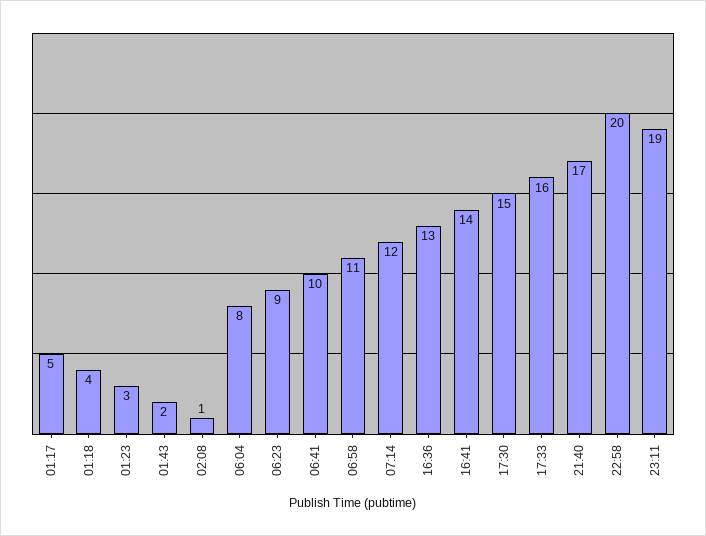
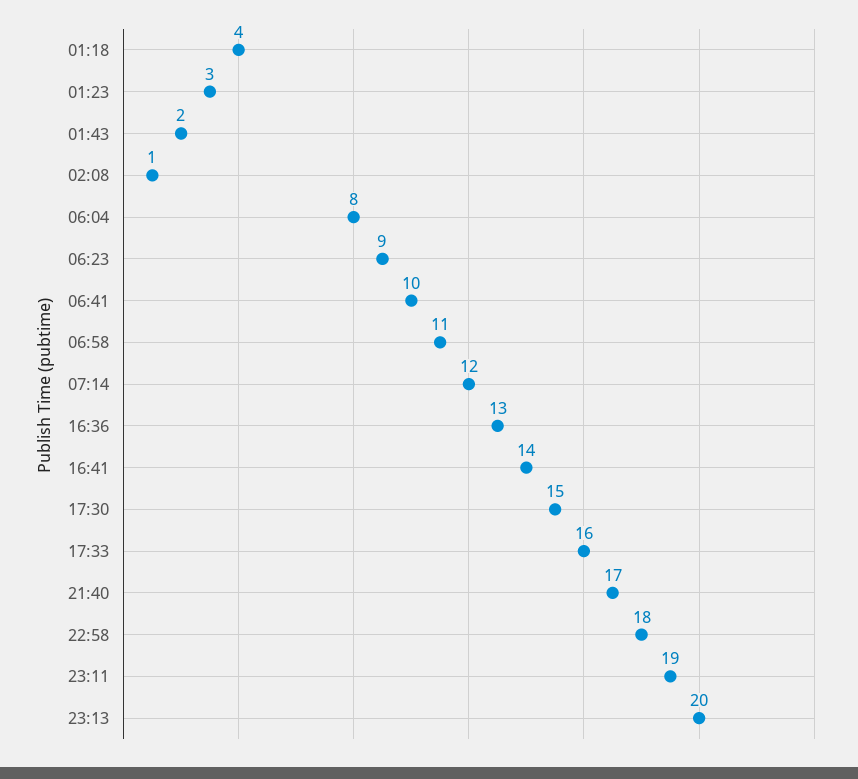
01:17: 5 -> none
22:58: 20 -> 18
23:13: none -> 20

